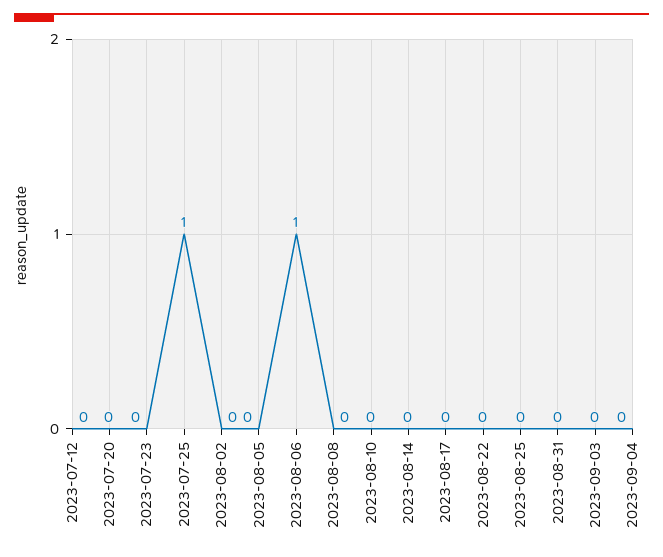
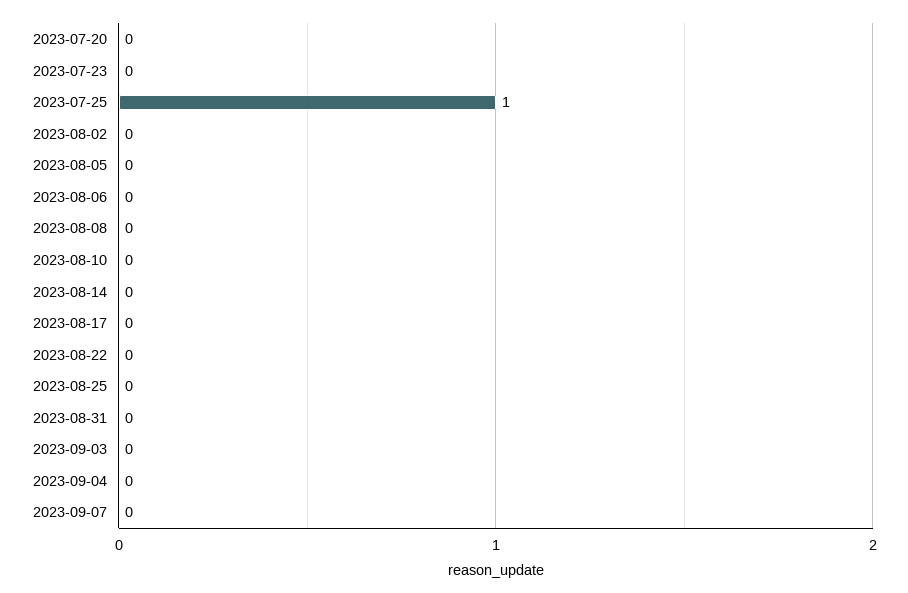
2023-07-12: 0 -> none
2023-08-06: 1 -> 0
2023-09-07: none -> 0

